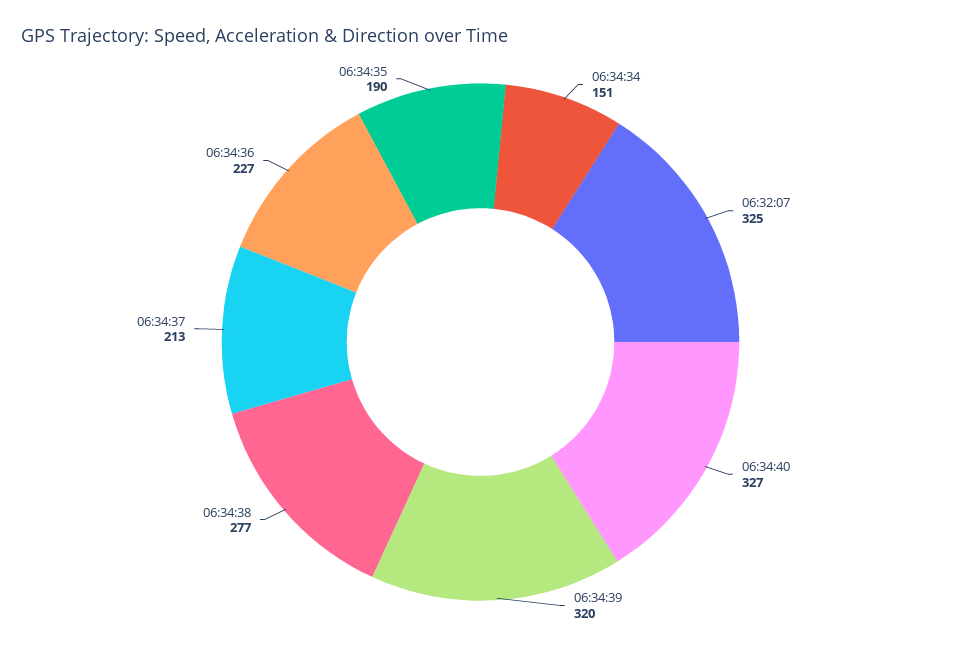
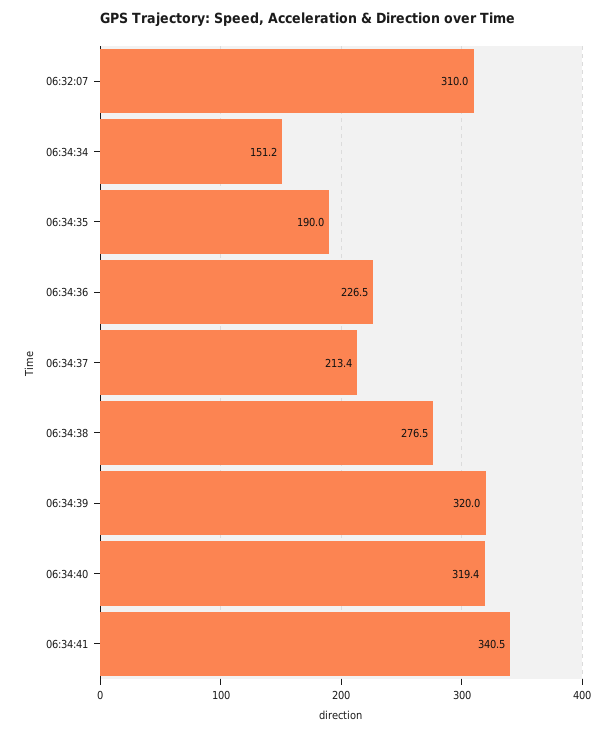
06:32:07: 325 -> 310
06:34:40: 327 -> 319.4
06:34:41: none -> 340.5

